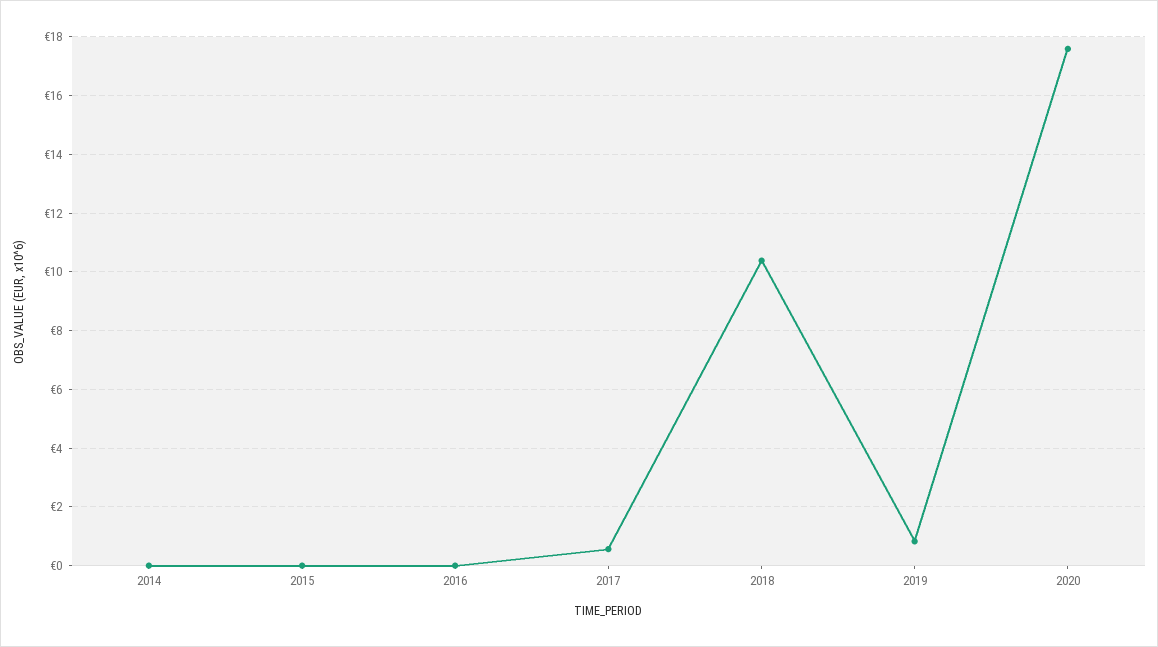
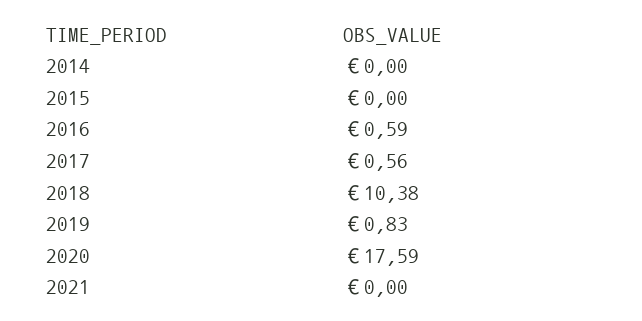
2016: 0 -> 0.59
2021: none -> 0

